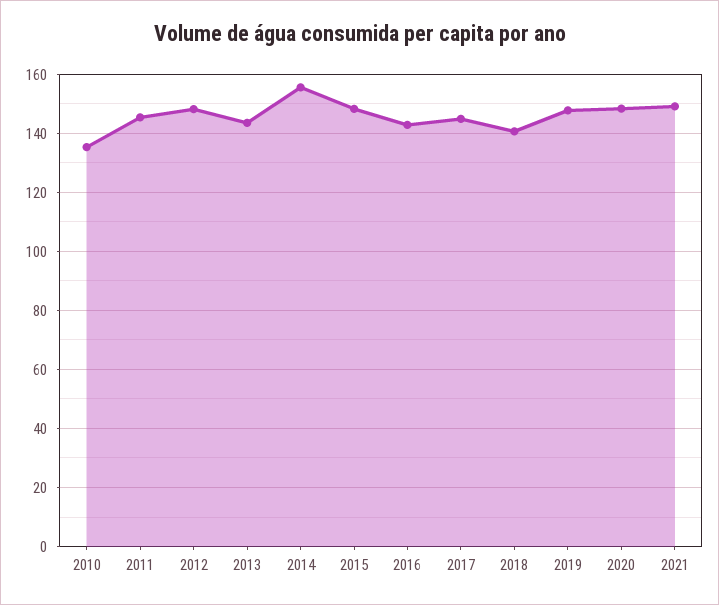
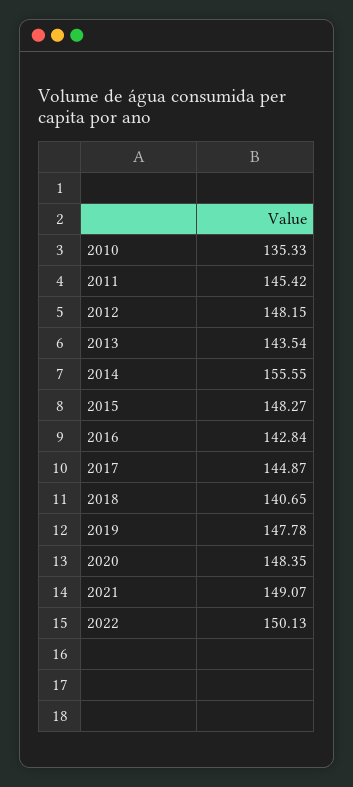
2022: none -> 150.13

